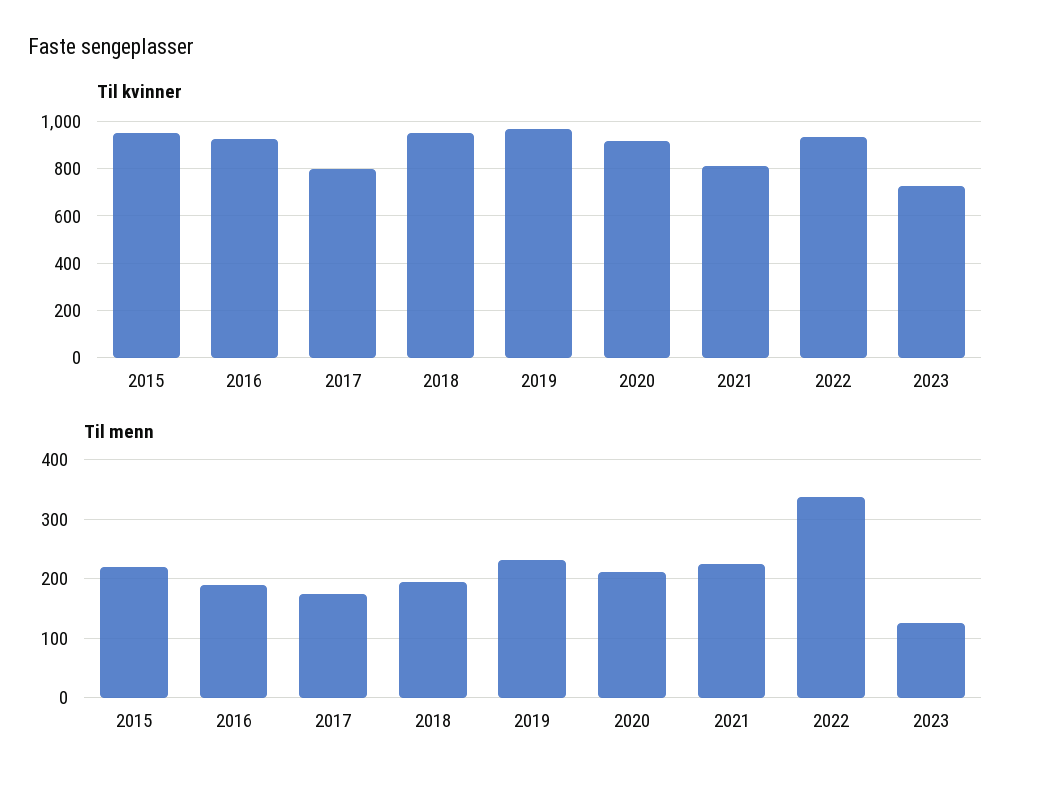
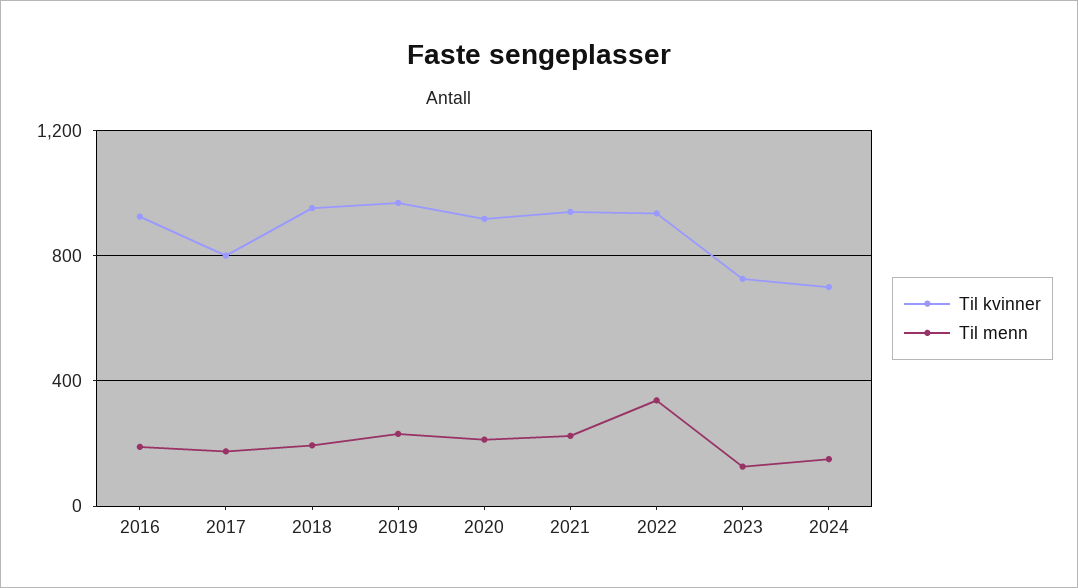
Til kvinner, 2015: 950 -> none
Til kvinner, 2021: 800 -> 950
Til menn, 2015: 220 -> none
Til kvinner, 2024: none -> 700
Til menn, 2024: none -> 150

